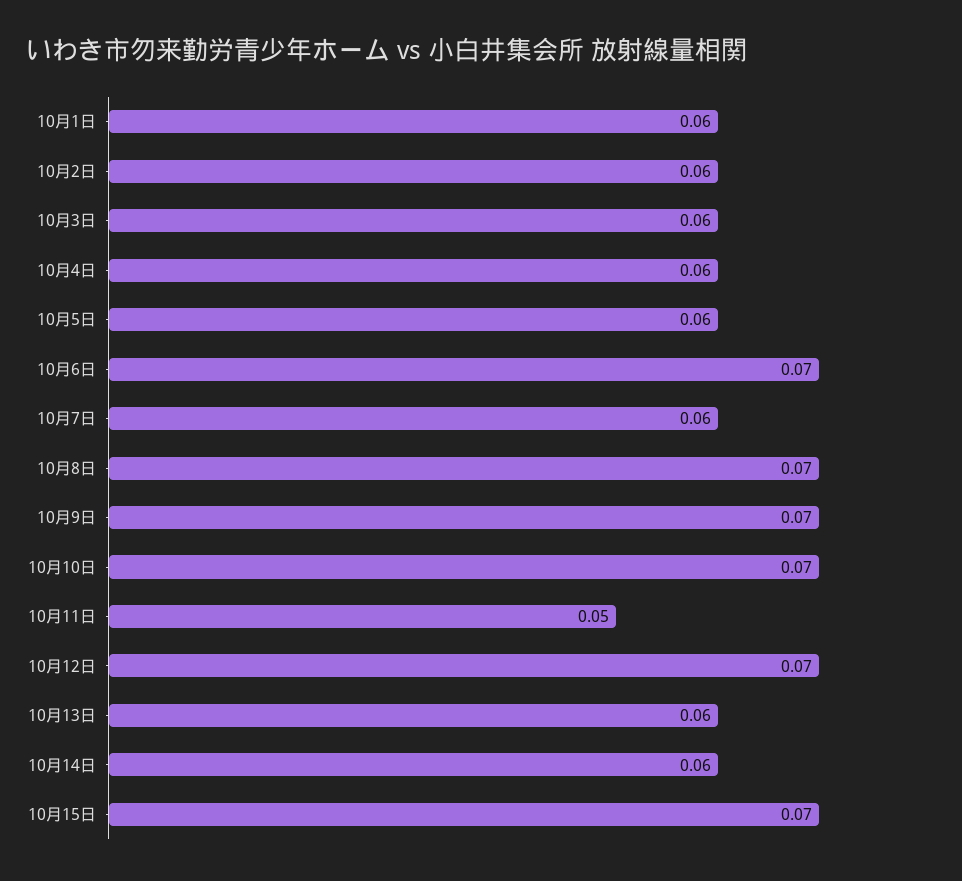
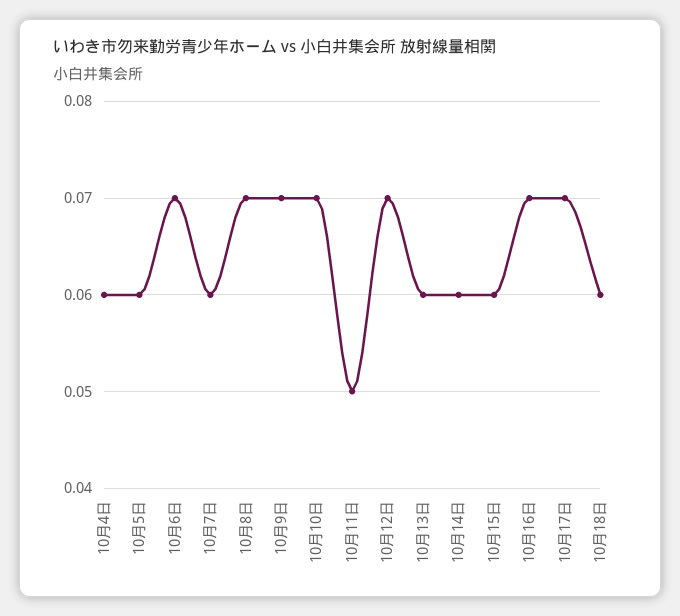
10月1日: 0.06 -> none
10月2日: 0.06 -> none
10月3日: 0.06 -> none
10月15日: 0.07 -> 0.06
10月16日: none -> 0.07
10月17日: none -> 0.07
10月18日: none -> 0.06

